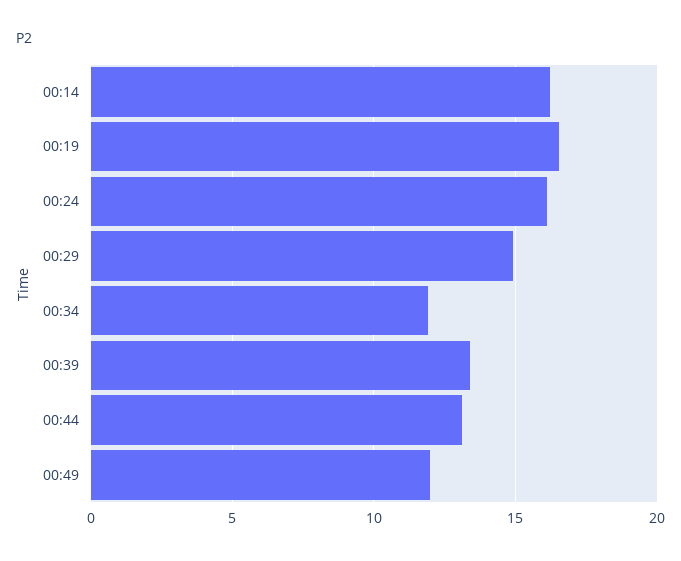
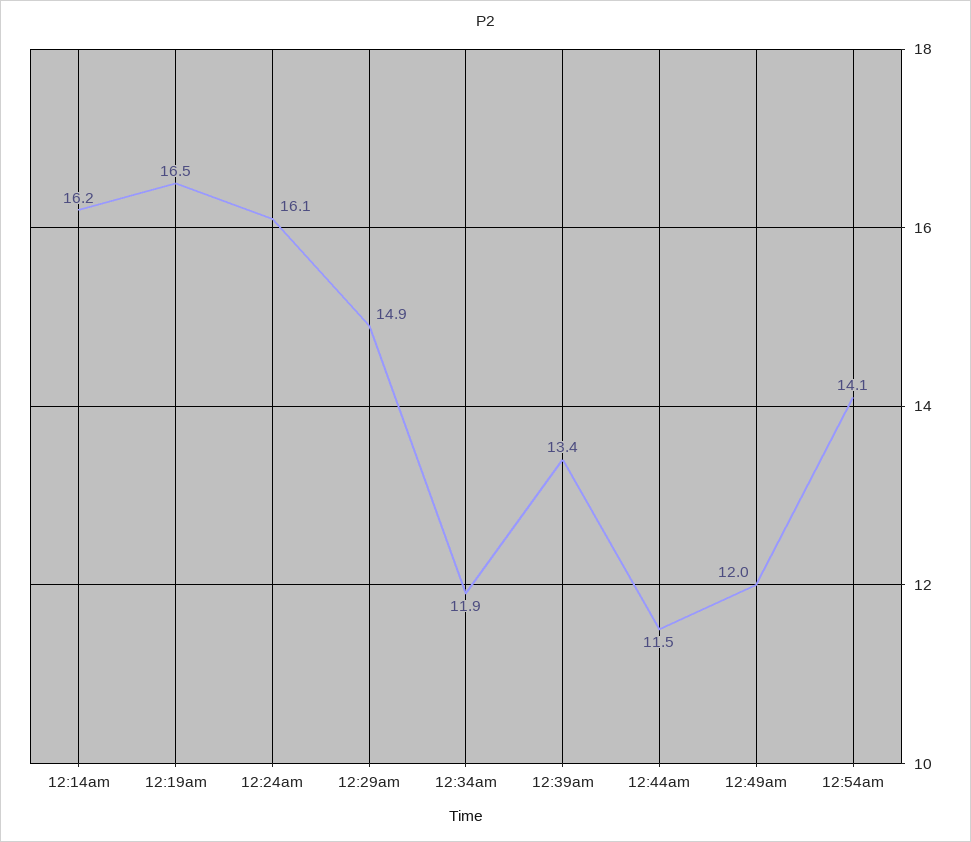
00:44: 13 -> 11.5
12:54am: none -> 14.1

